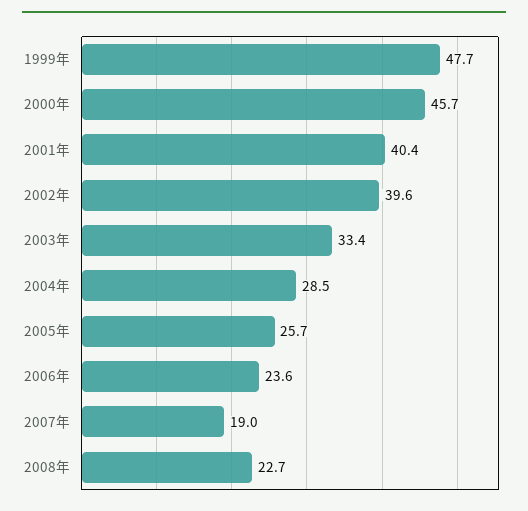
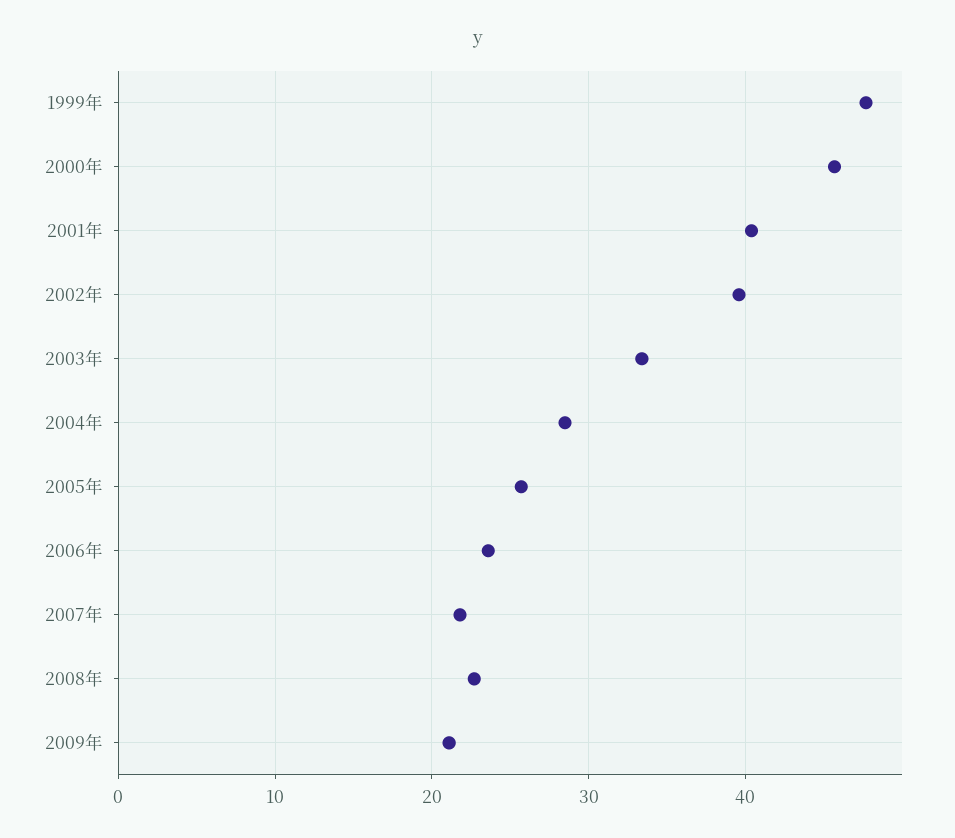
2007年: 19 -> 22
2009年: none -> 21

